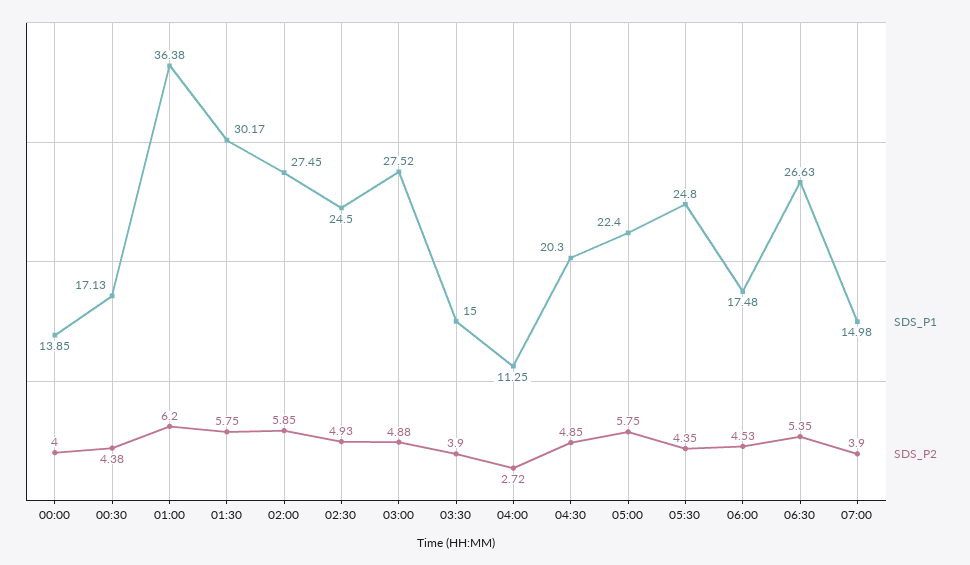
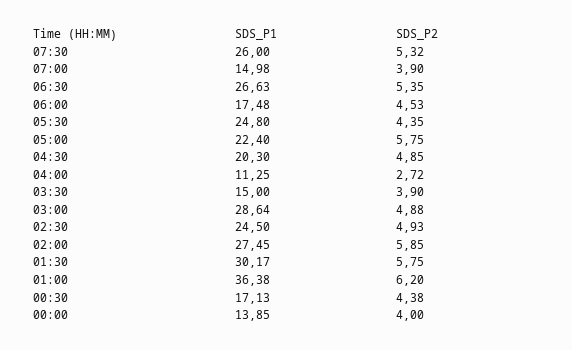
SDS_P1, 03:00: 27.52 -> 28.64
SDS_P1, 07:30: none -> 26
SDS_P2, 07:30: none -> 5.32

